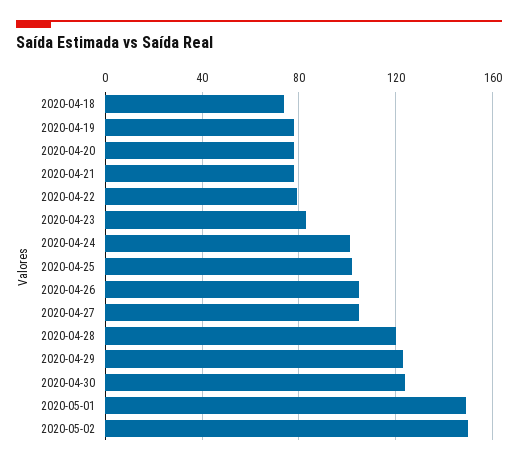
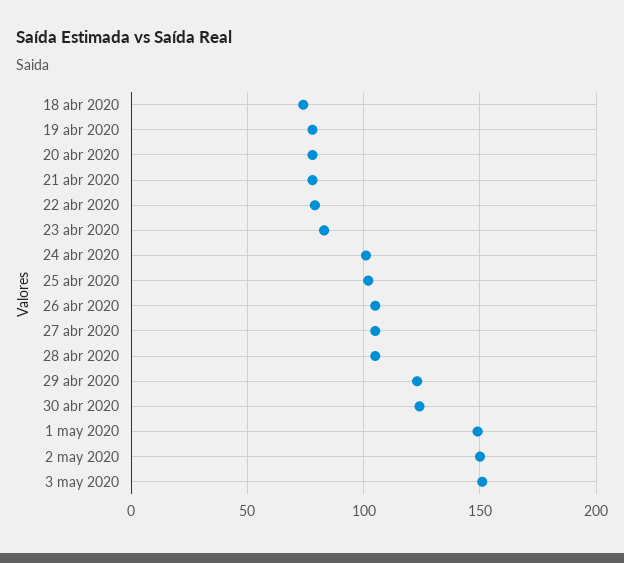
2020-04-28: 120 -> 105
3 may 2020: none -> 150

